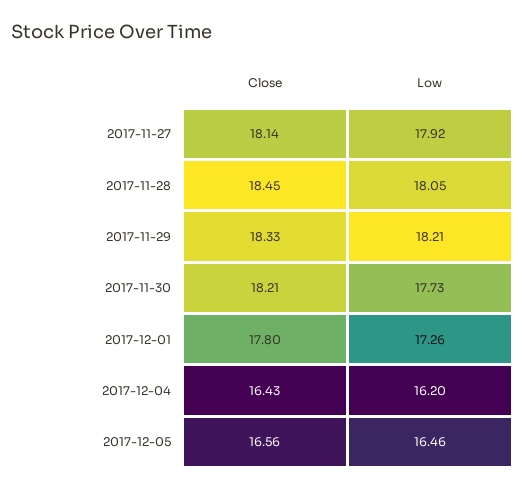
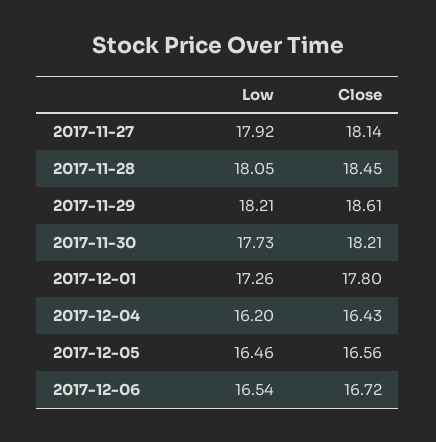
Close, 2017-11-29: 18.33 -> 18.61
Low, 2017-12-06: none -> 16.54
Close, 2017-12-06: none -> 16.72

